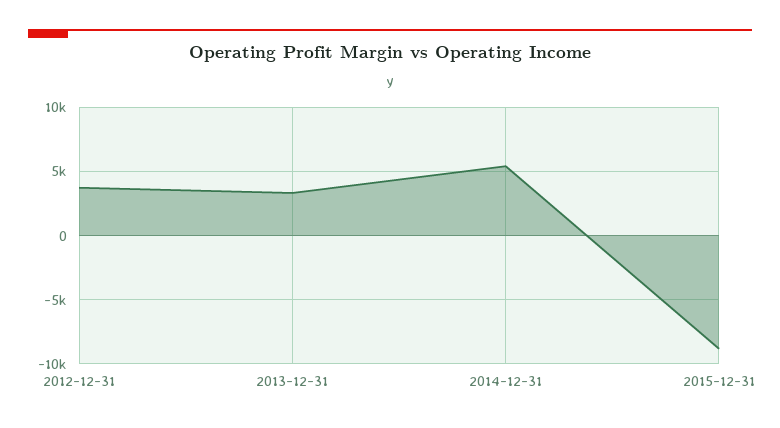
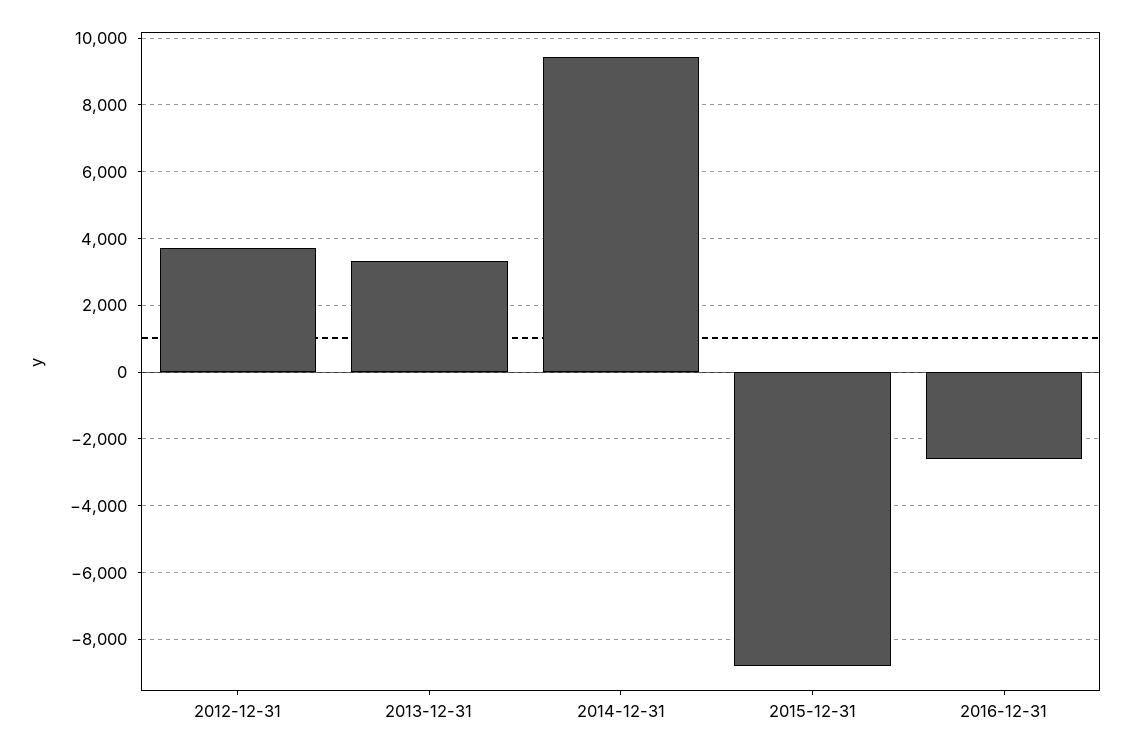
2014-12-31: 5500 -> 9400
2016-12-31: none -> -2600

